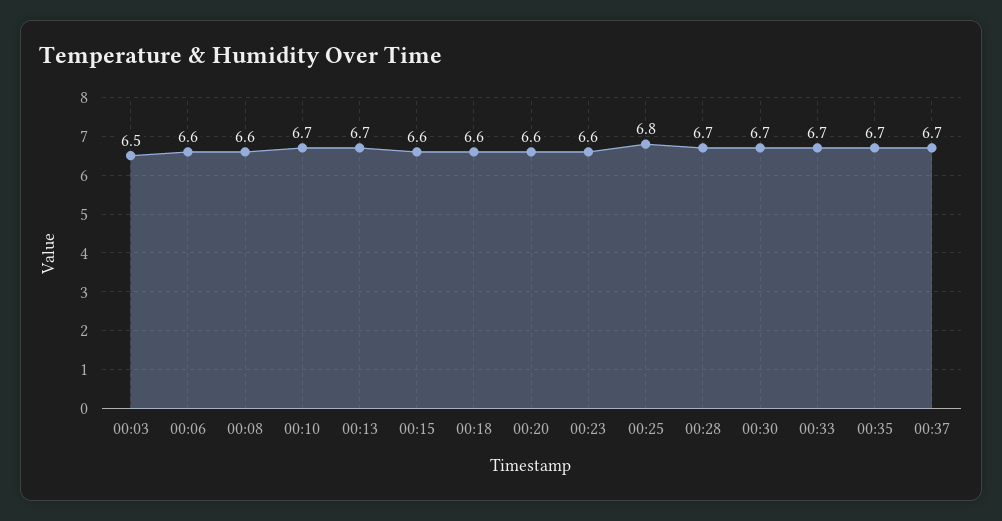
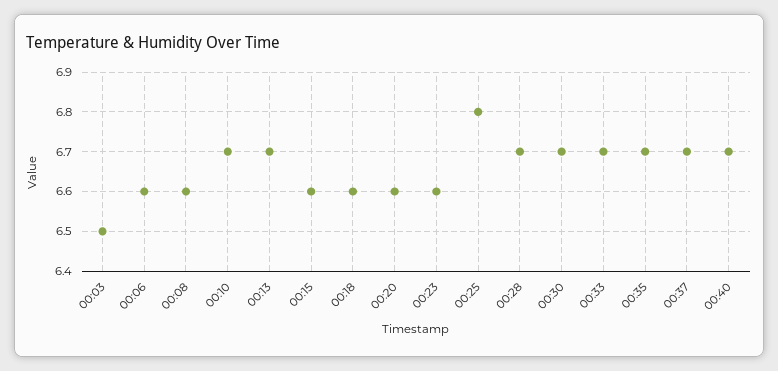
00:40: none -> 6.7

